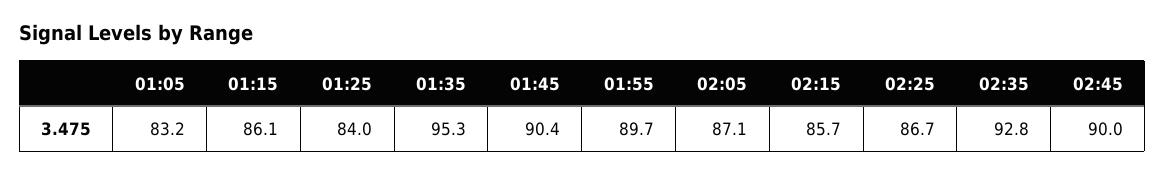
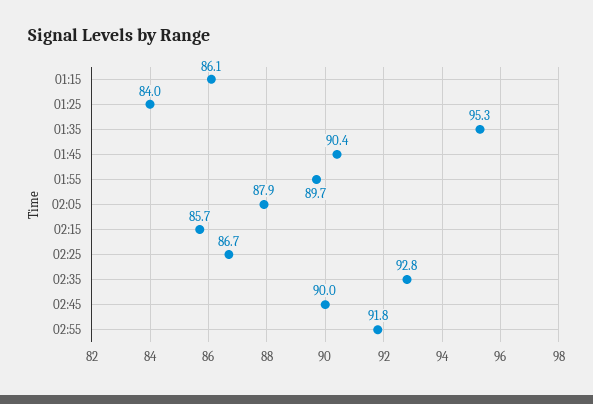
01:05: 83.2 -> none
02:05: 87.1 -> 87.9
02:55: none -> 91.8

